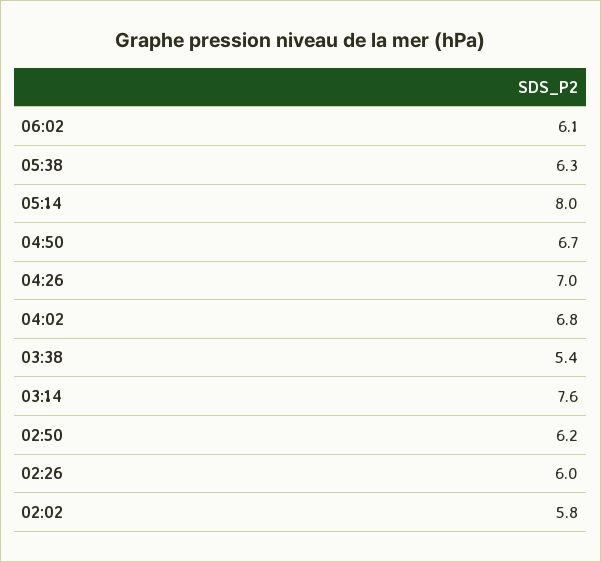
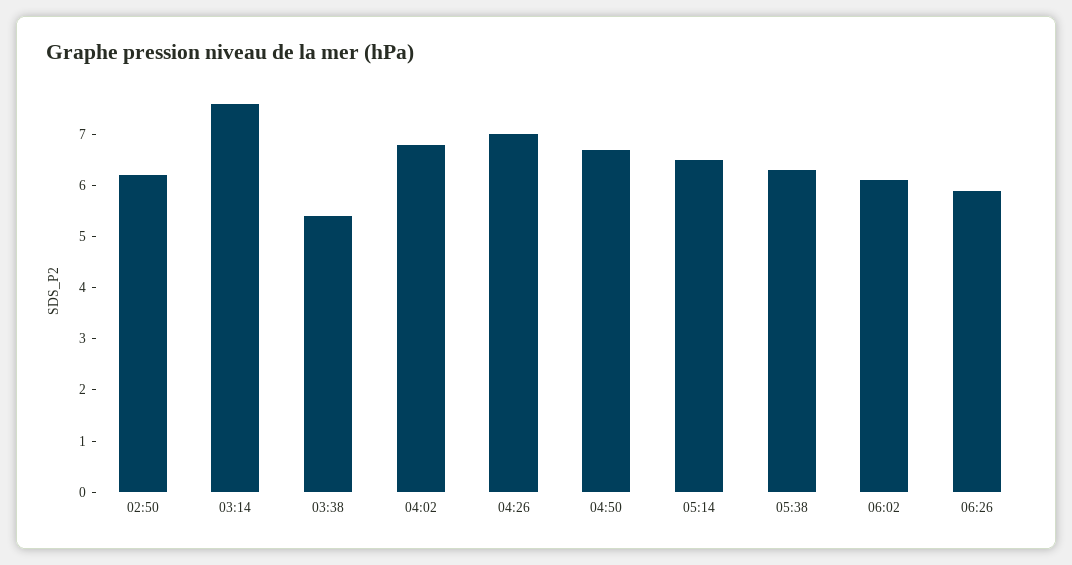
05:14: 8 -> 6.5
02:26: 6 -> none
02:02: 5.8 -> none
06:26: none -> 6

